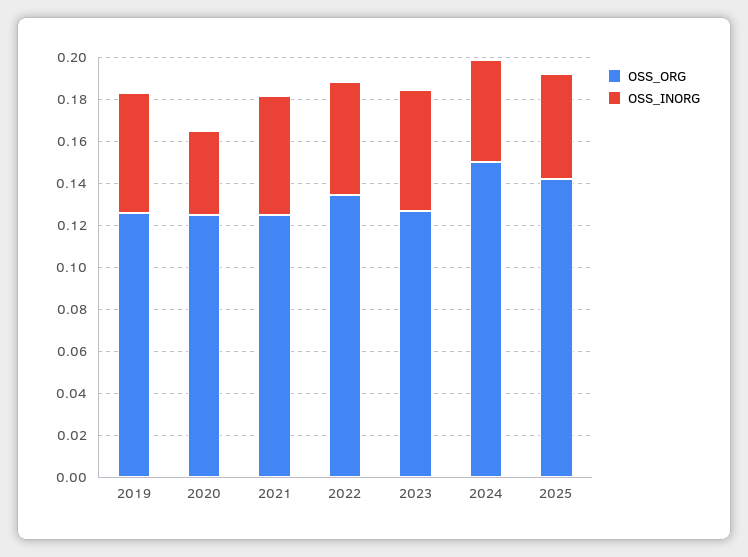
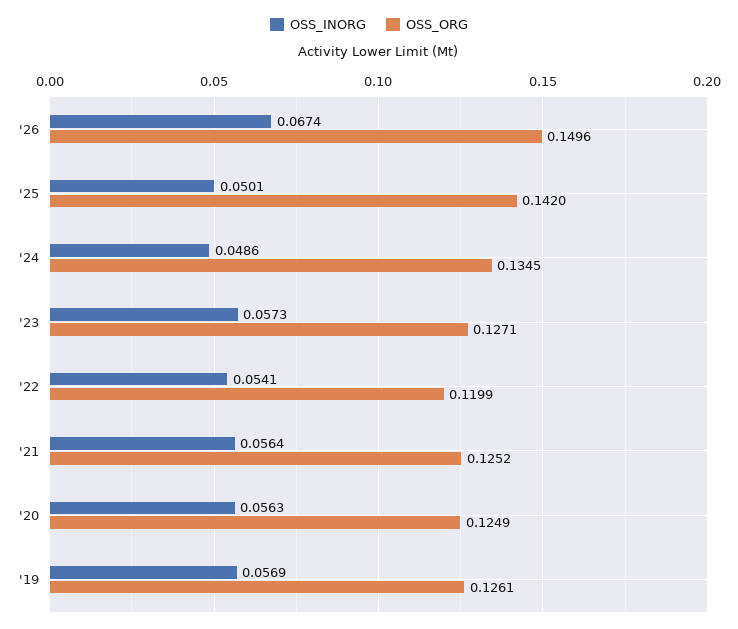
OSS_INORG, 2020: 0.04 -> 0.0563
OSS_ORG, 2022: 0.135 -> 0.1199
OSS_ORG, 2024: 0.15 -> 0.1345
OSS_INORG, '26: none -> 0.0674
OSS_ORG, '26: none -> 0.1496

